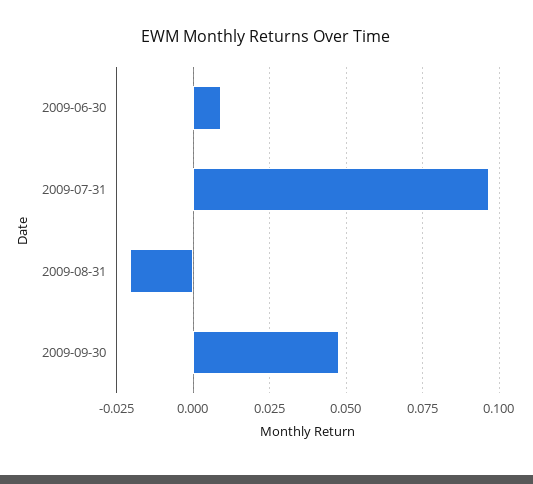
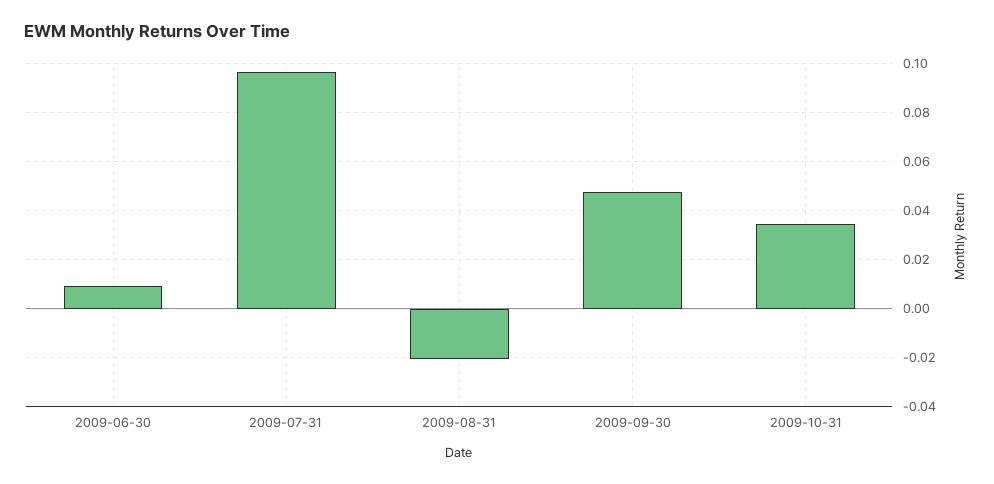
2009-10-31: none -> 0.035

